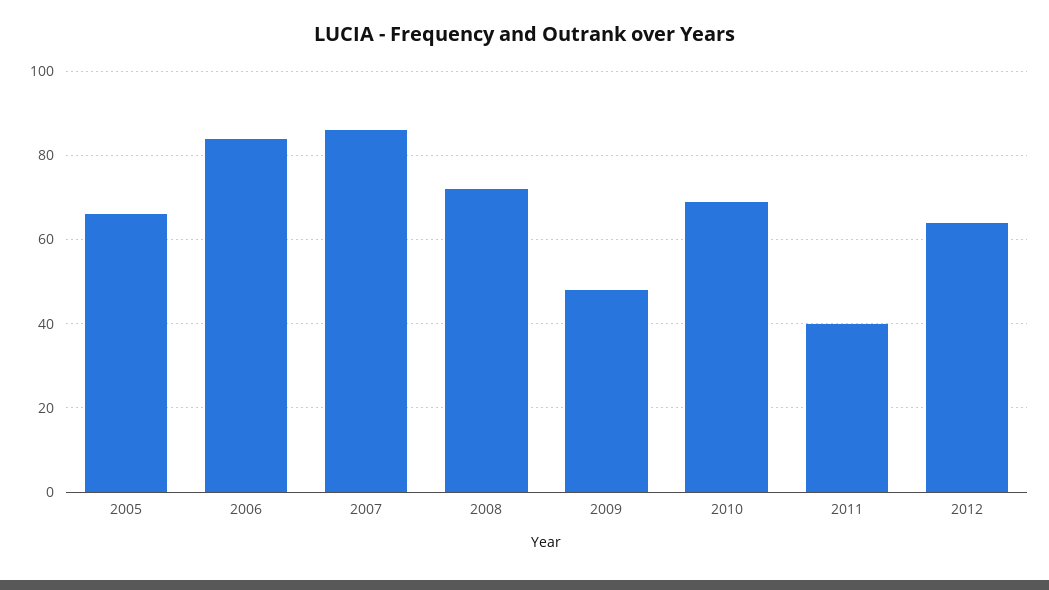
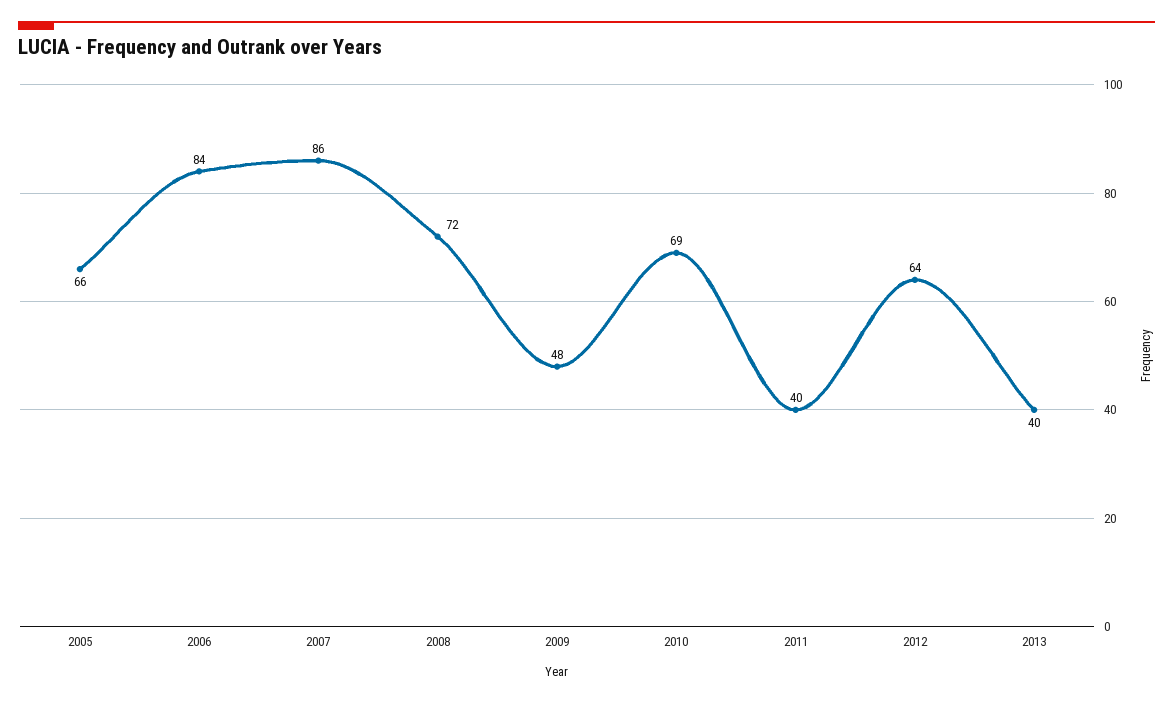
2013: none -> 40

